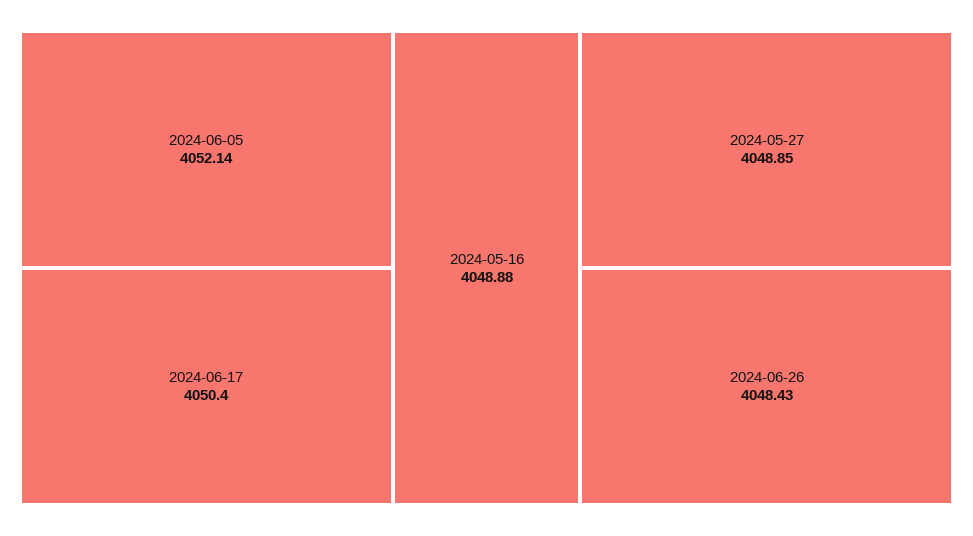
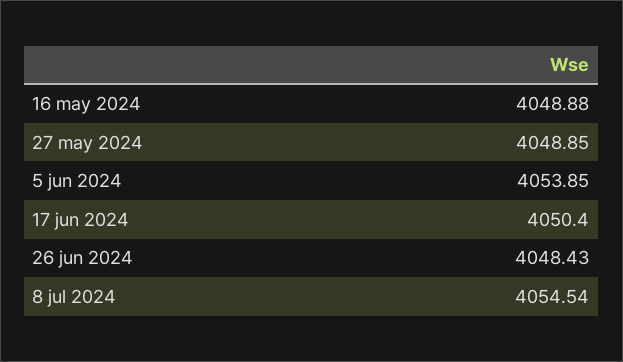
2024-06-05: 4052.14 -> 4053.85
8 jul 2024: none -> 4054.54

